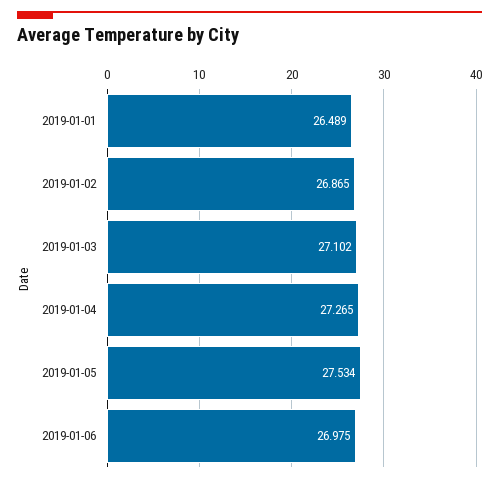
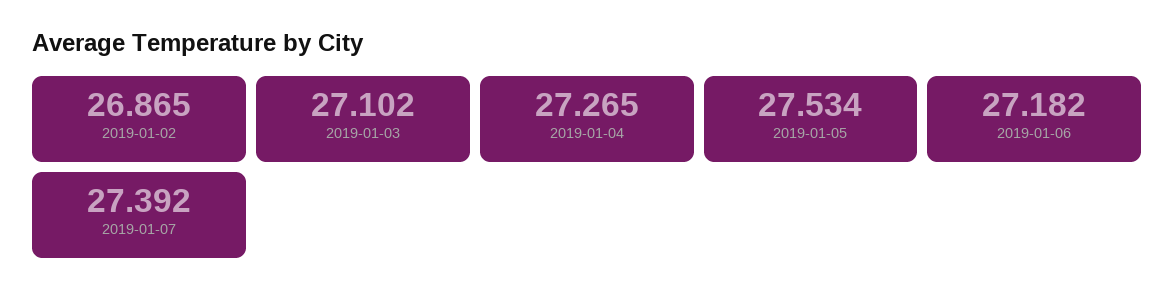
2019-01-01: 26.489 -> none
2019-01-06: 26.975 -> 27.182
2019-01-07: none -> 27.392

